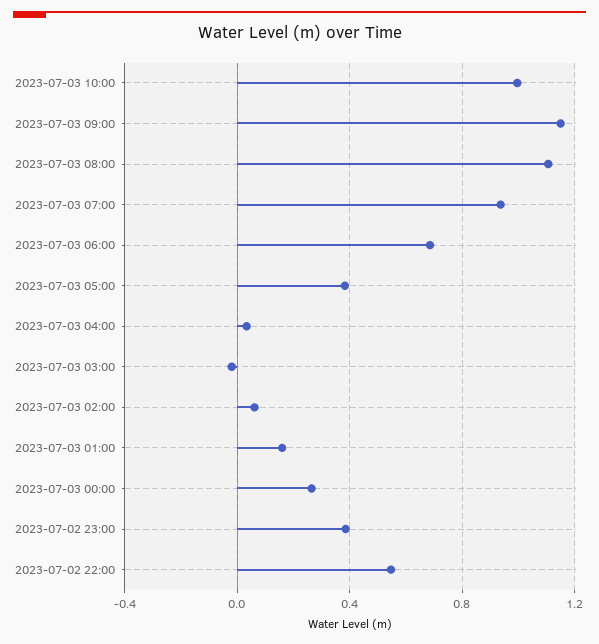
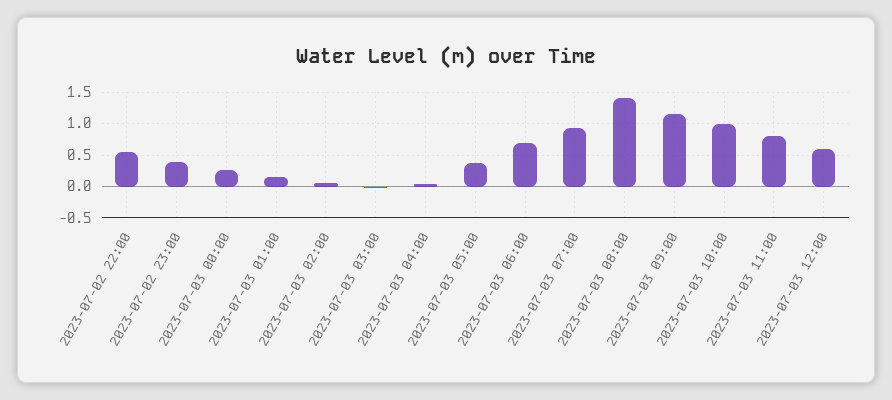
2023-07-03 08:00: 1.1 -> 1.4
2023-07-03 11:00: none -> 0.8
2023-07-03 12:00: none -> 0.6

